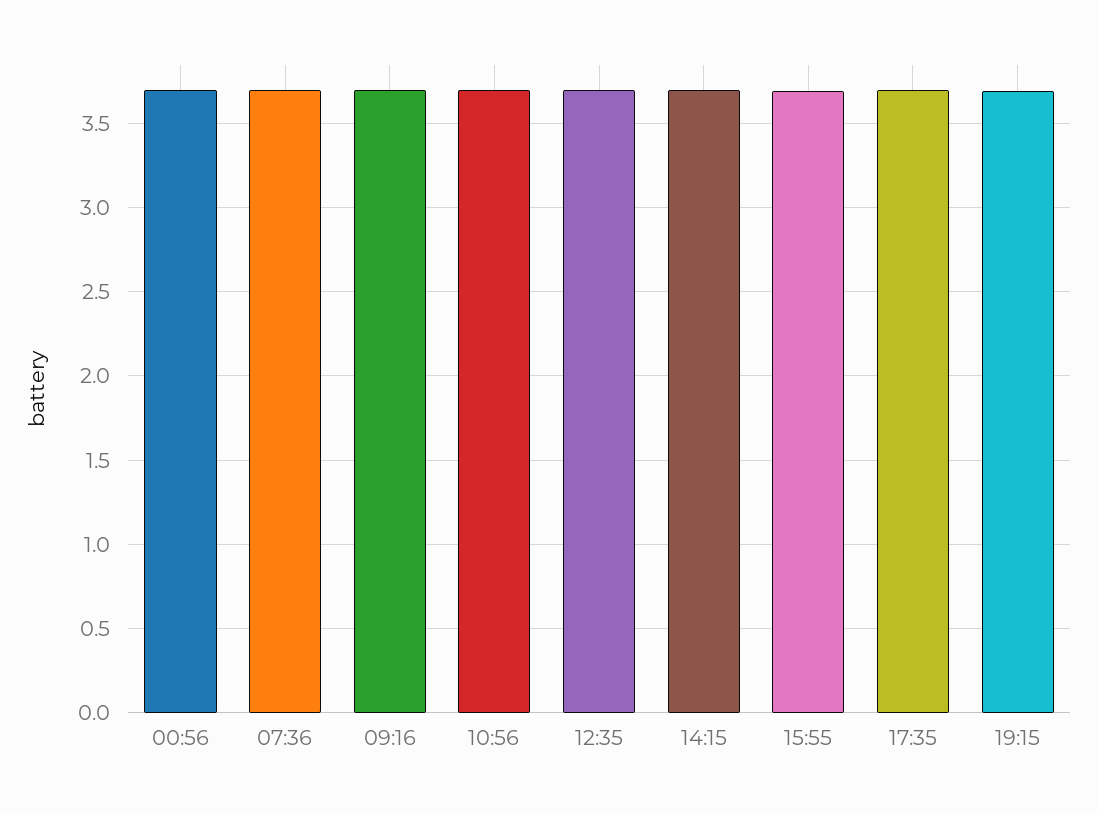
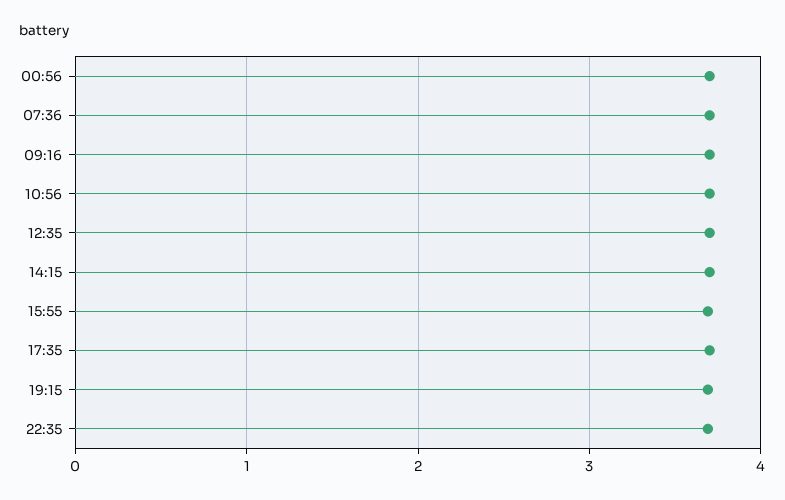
22:35: none -> 3.7

